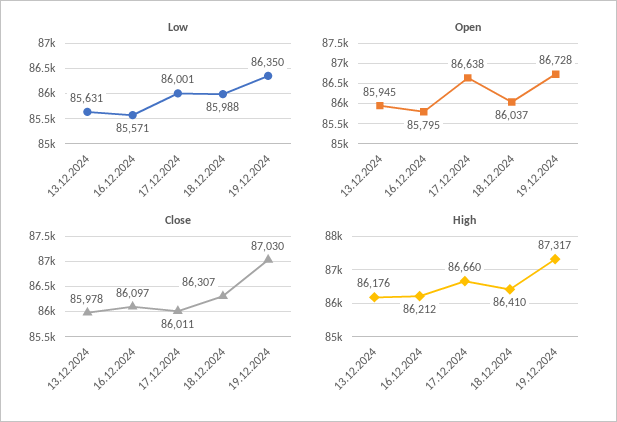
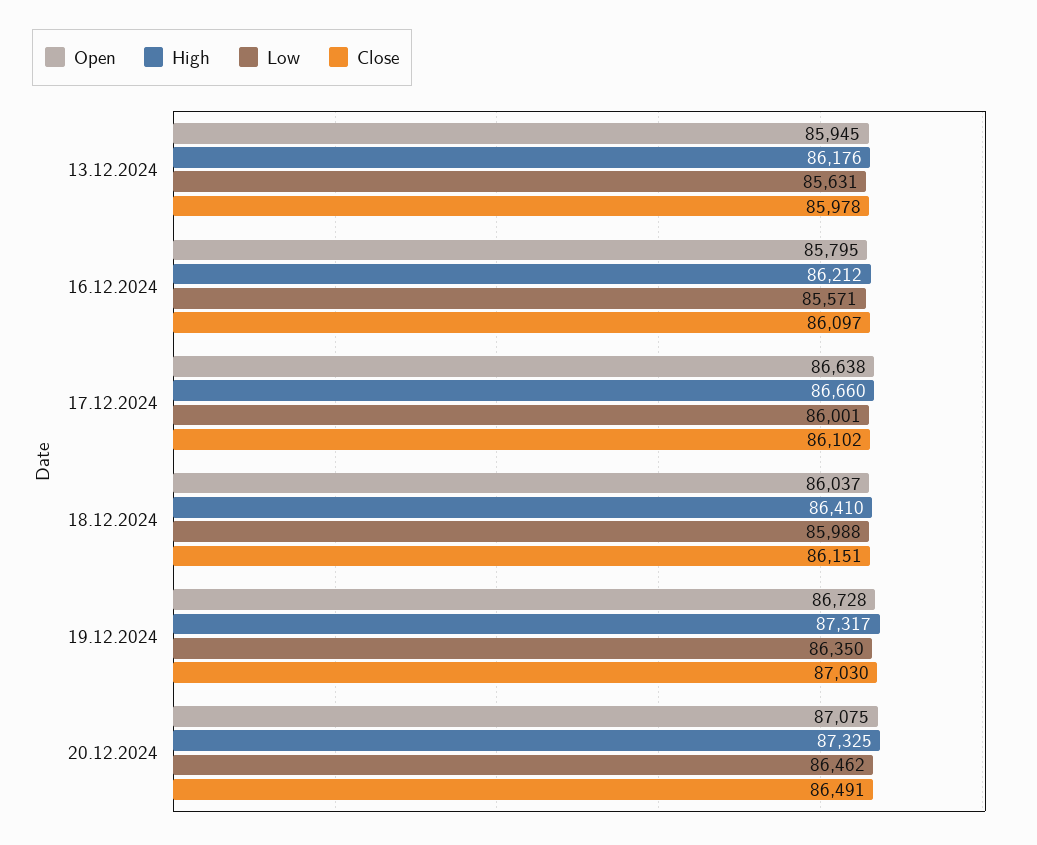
Close, 17.12.2024: 86011 -> 86102
Close, 18.12.2024: 86307 -> 86151
Open, 20.12.2024: none -> 87075
High, 20.12.2024: none -> 87325
Low, 20.12.2024: none -> 86462
Close, 20.12.2024: none -> 86491

